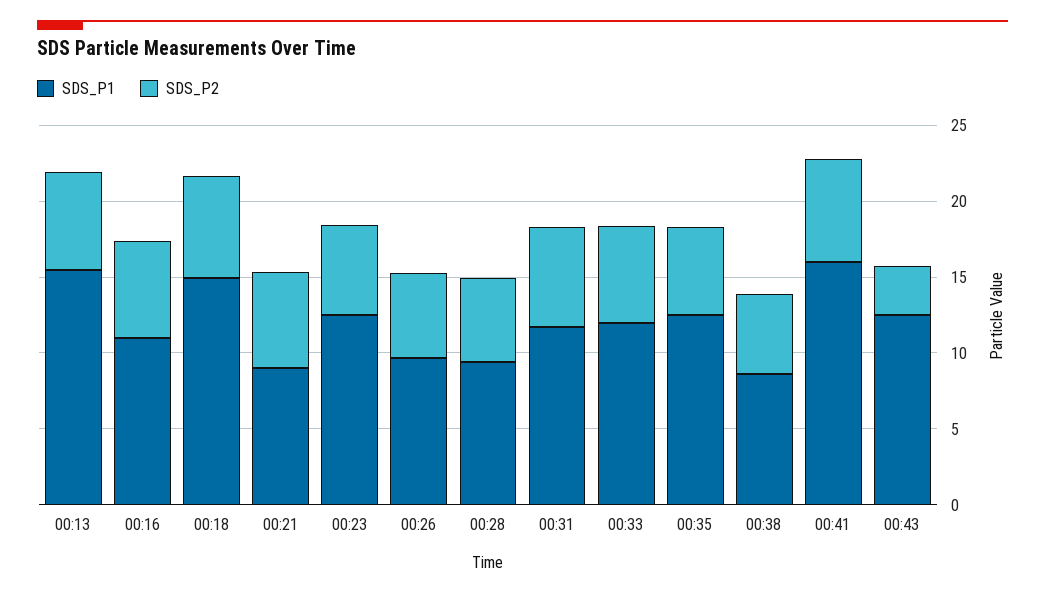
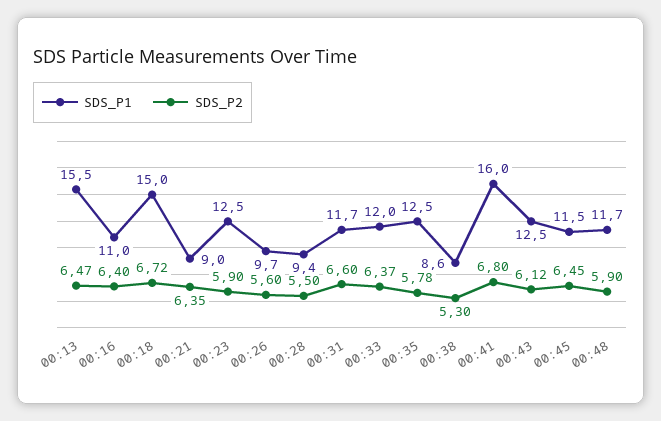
SDS_P2, 00:43: 3 -> 6.12
SDS_P1, 00:45: none -> 11.5
SDS_P2, 00:45: none -> 6.45
SDS_P1, 00:48: none -> 11.7
SDS_P2, 00:48: none -> 5.9

